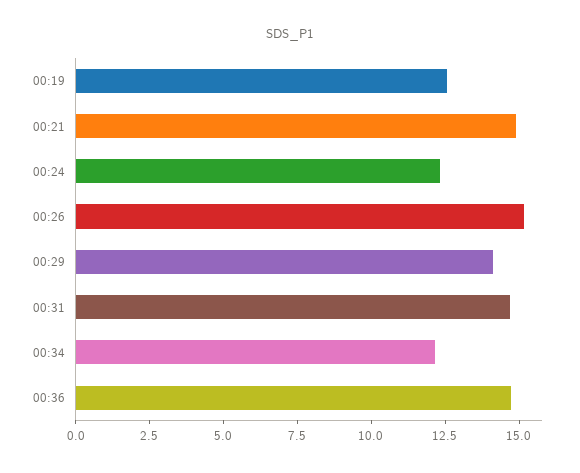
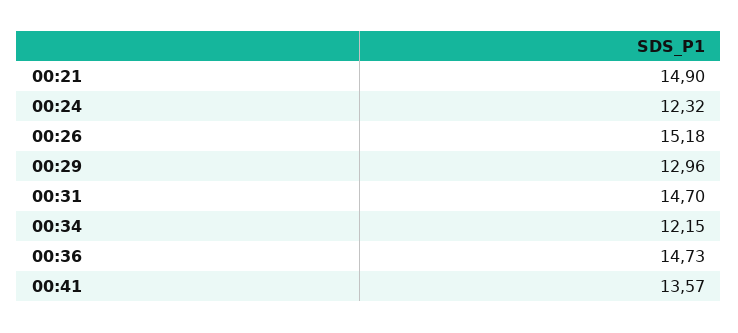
00:19: 12.5 -> none
00:29: 14 -> 12.96
00:41: none -> 13.57

